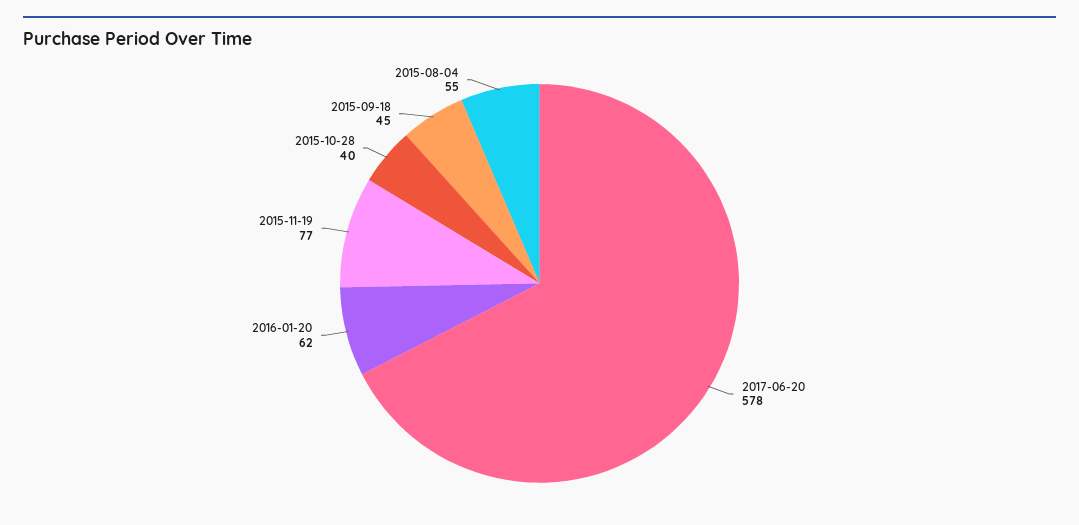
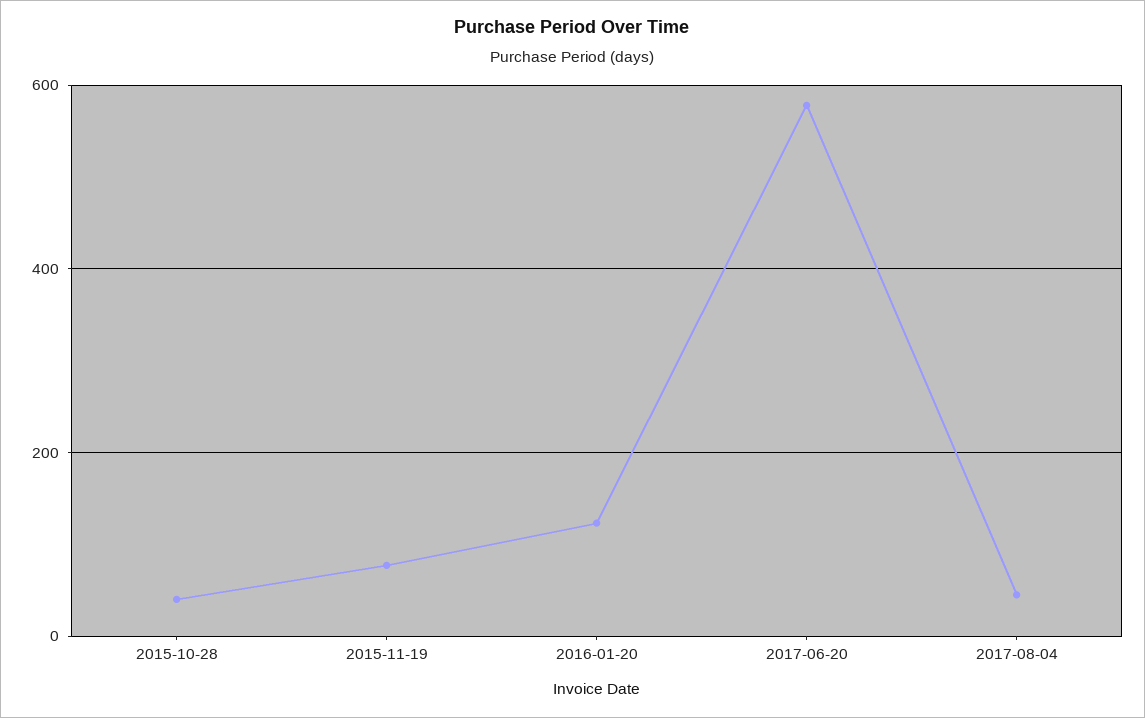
2016-01-20: 62 -> 120
2015-09-18: 45 -> none
2015-08-04: 55 -> none
2017-08-04: none -> 40

